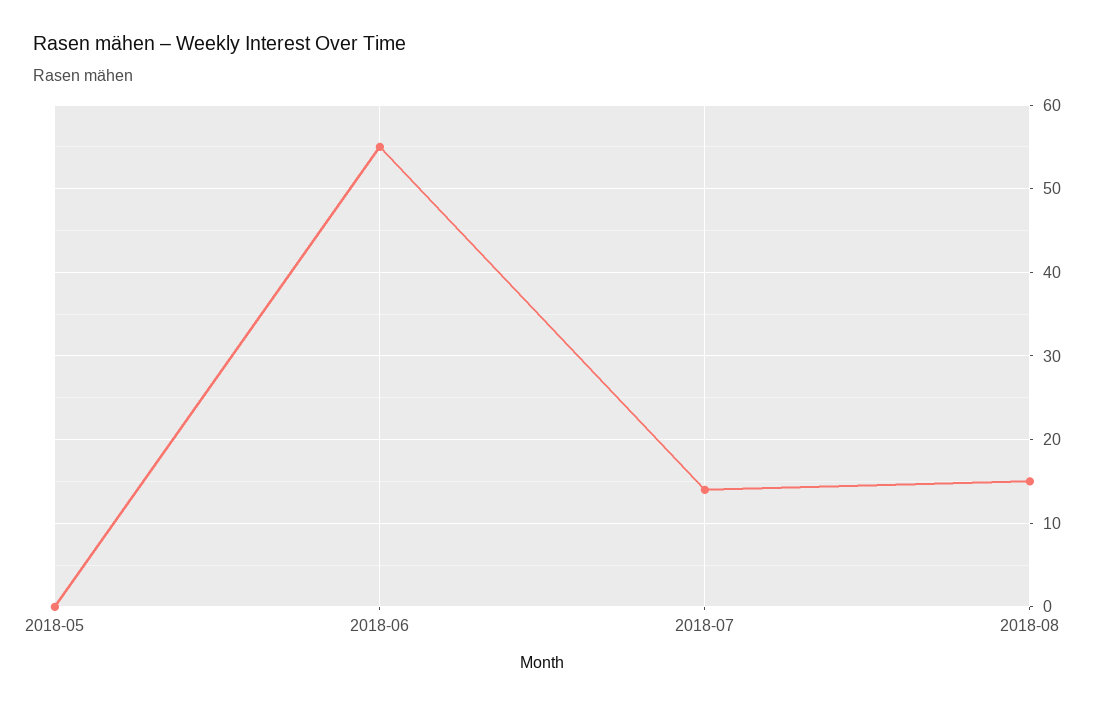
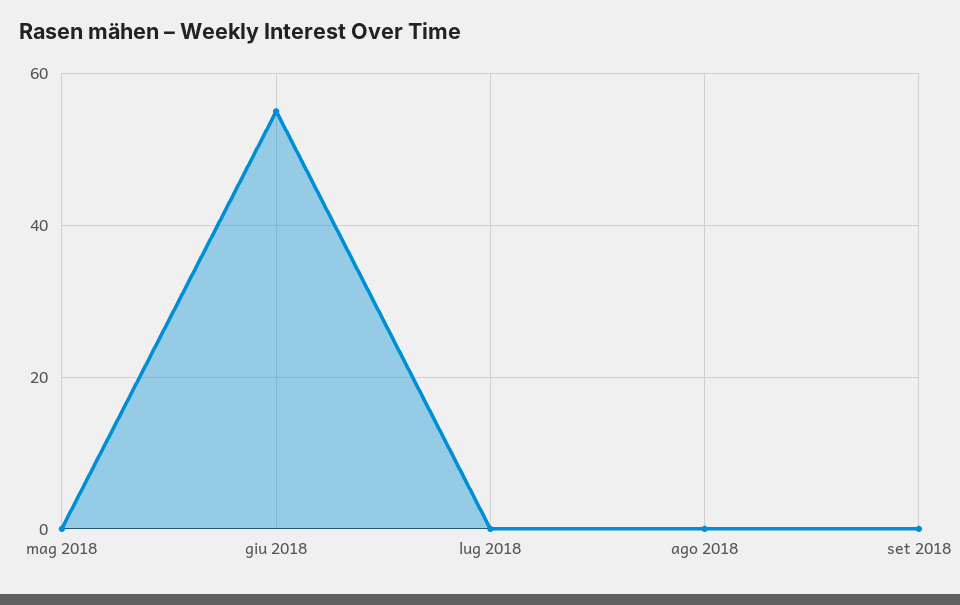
2018-07: 14 -> 0
2018-08: 15 -> 0
set 2018: none -> 0

